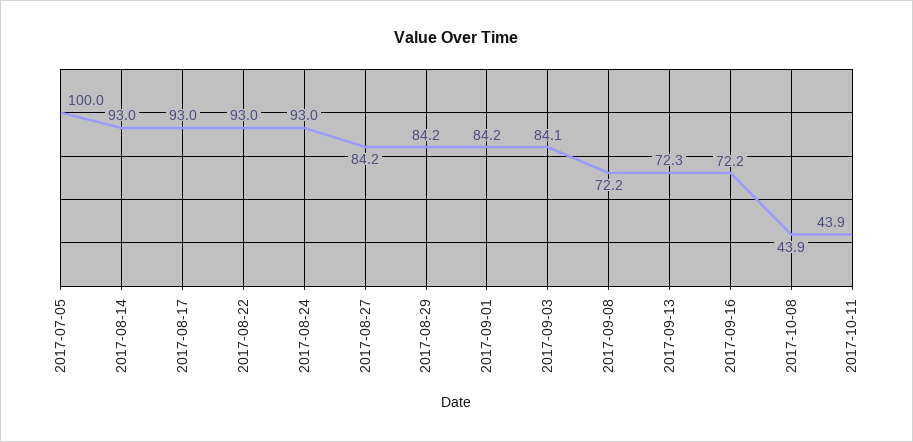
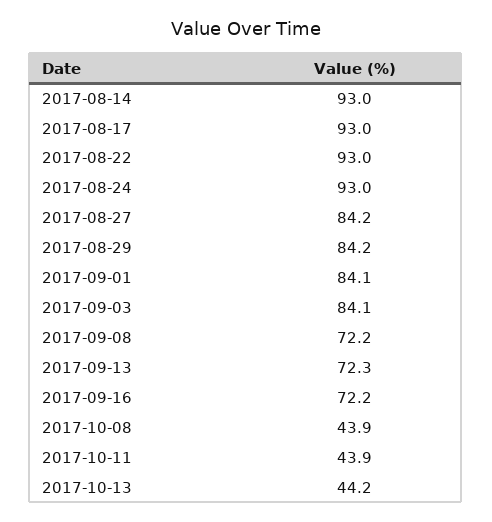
2017-07-05: 100 -> none
2017-09-01: 84.2 -> 84.1
2017-10-13: none -> 44.2

